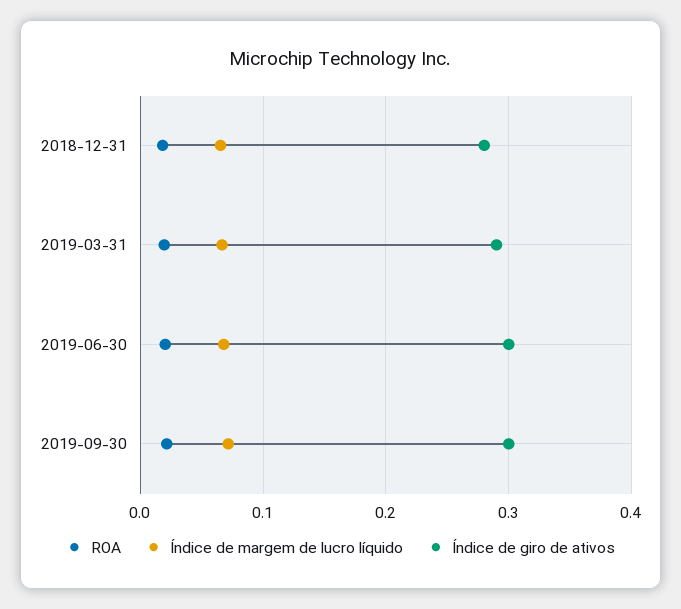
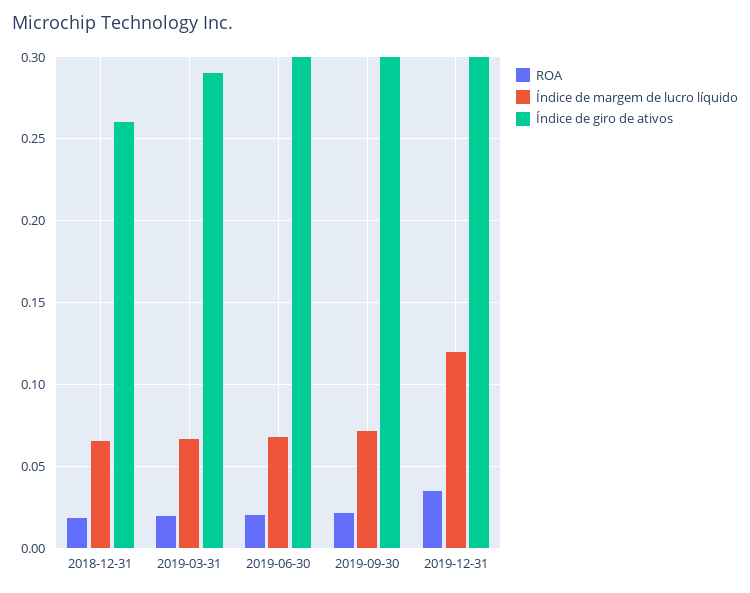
Índice de giro de ativos, 2018-12-31: 0.28 -> 0.26
ROA, 2019-12-31: none -> 0.035
Índice de margem de lucro líquido, 2019-12-31: none -> 0.12
Índice de giro de ativos, 2019-12-31: none -> 0.3

